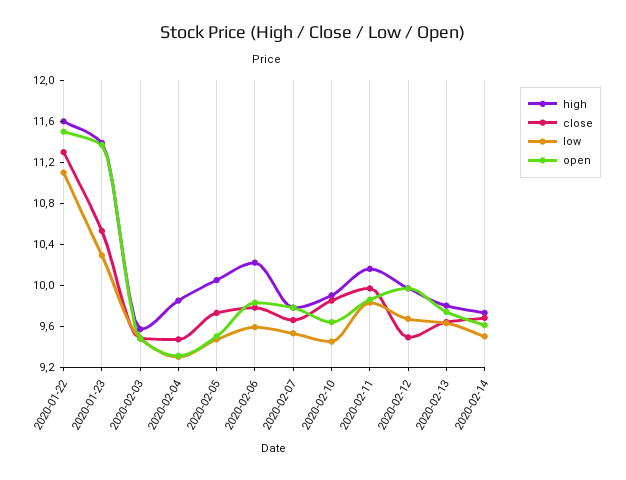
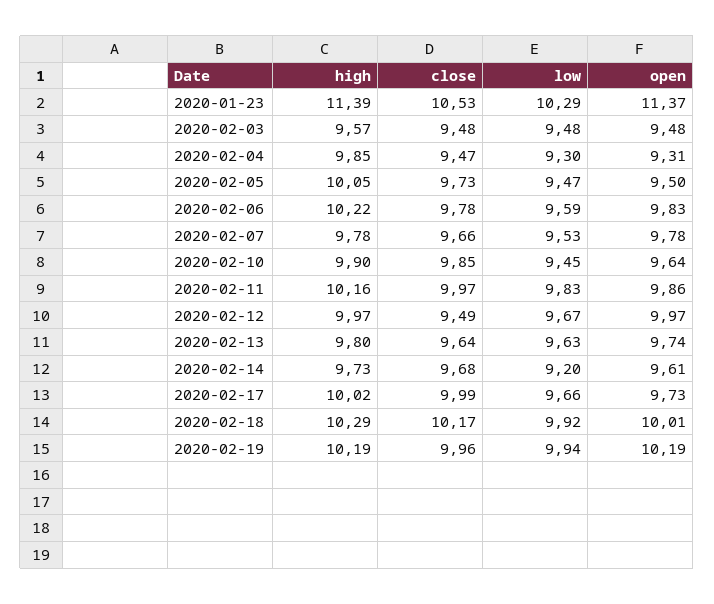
high, 2020-01-22: 11.6 -> none
close, 2020-01-22: 11.3 -> none
low, 2020-01-22: 11.1 -> none
open, 2020-01-22: 11.5 -> none
low, 2020-02-14: 9.5 -> 9.2
high, 2020-02-17: none -> 10.02
close, 2020-02-17: none -> 9.99
low, 2020-02-17: none -> 9.66
open, 2020-02-17: none -> 9.73
high, 2020-02-18: none -> 10.29
close, 2020-02-18: none -> 10.17
low, 2020-02-18: none -> 9.92
open, 2020-02-18: none -> 10.01
high, 2020-02-19: none -> 10.19
close, 2020-02-19: none -> 9.96
low, 2020-02-19: none -> 9.94
open, 2020-02-19: none -> 10.19

